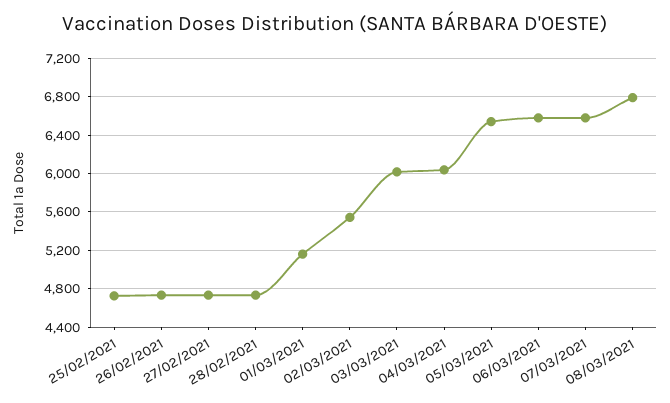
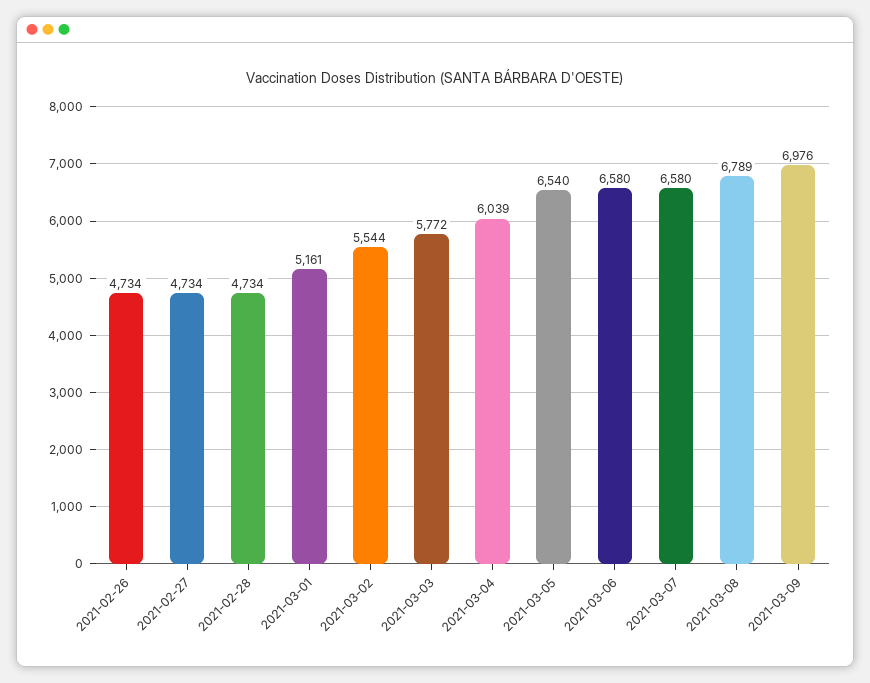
25/02/2021: 4700 -> none
03/03/2021: 6000 -> 5772
2021-03-09: none -> 6976

